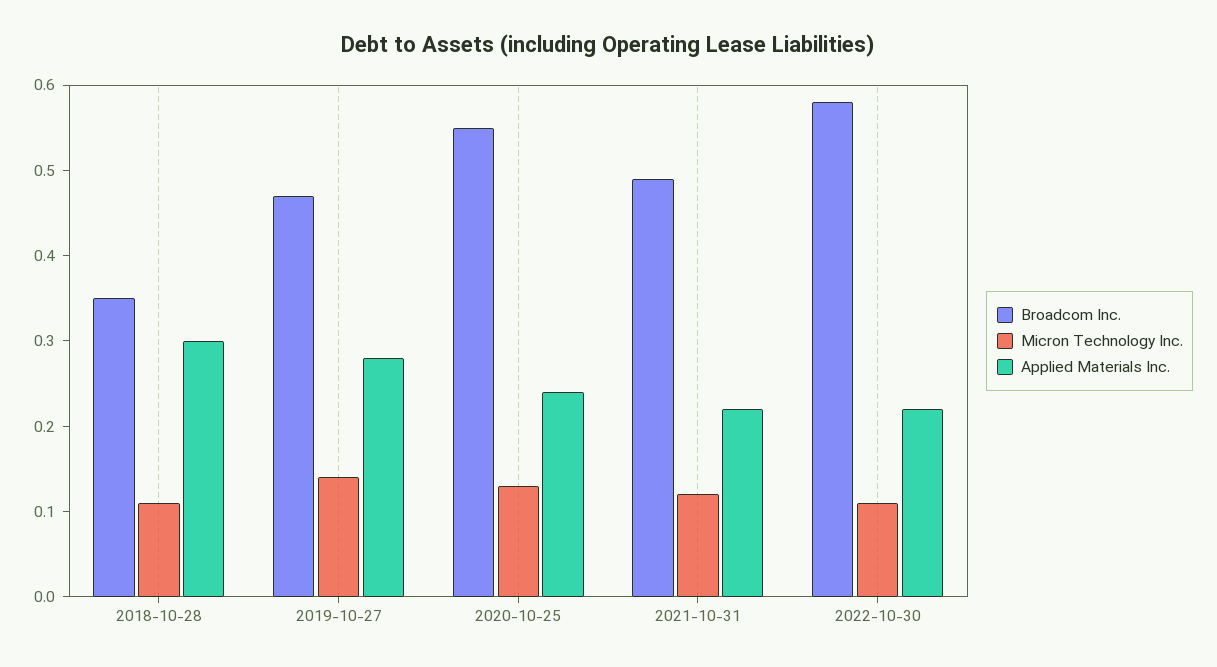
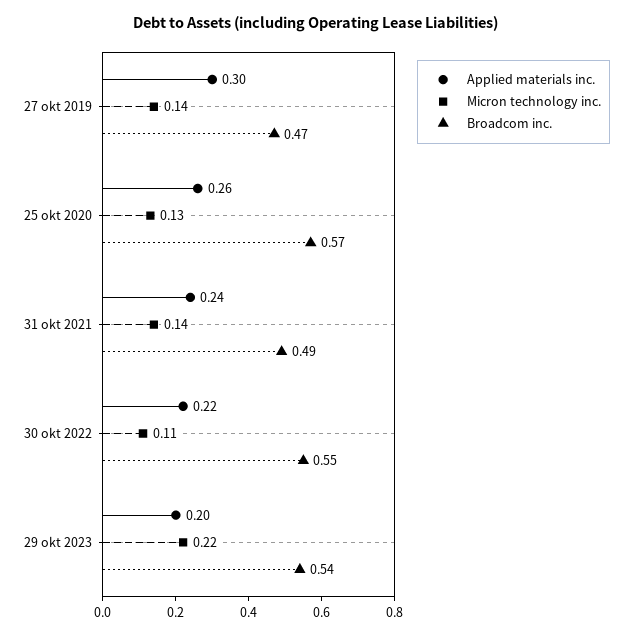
Broadcom Inc., 2018-10-28: 0.35 -> none
Micron Technology Inc., 2018-10-28: 0.11 -> none
Applied Materials Inc., 2018-10-28: 0.3 -> none
Applied Materials Inc., 2019-10-27: 0.28 -> 0.3
Broadcom Inc., 2020-10-25: 0.55 -> 0.57
Applied Materials Inc., 2020-10-25: 0.24 -> 0.26
Micron Technology Inc., 2021-10-31: 0.12 -> 0.14
Applied Materials Inc., 2021-10-31: 0.22 -> 0.24
Broadcom Inc., 2022-10-30: 0.58 -> 0.55
Applied Materials Inc., 29 okt 2023: none -> 0.2
Micron Technology Inc., 29 okt 2023: none -> 0.22
Broadcom Inc., 29 okt 2023: none -> 0.54

